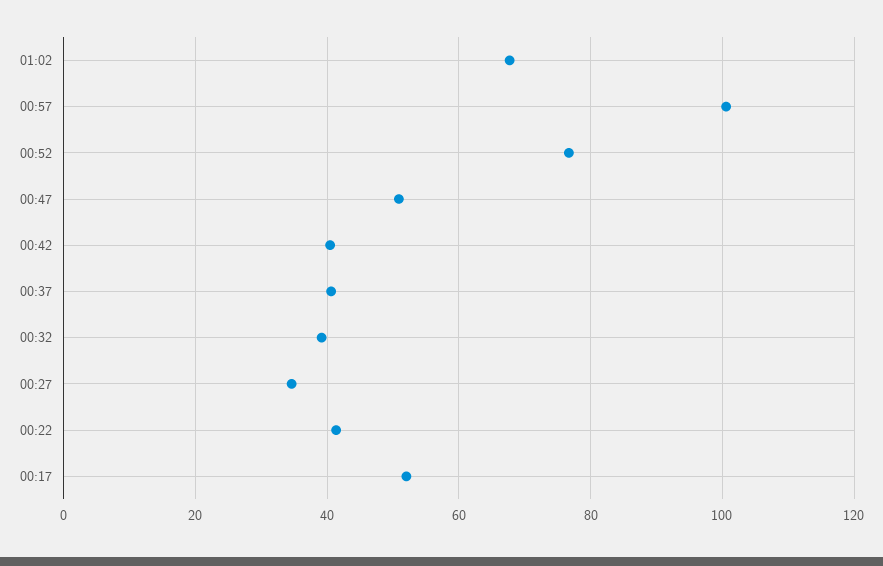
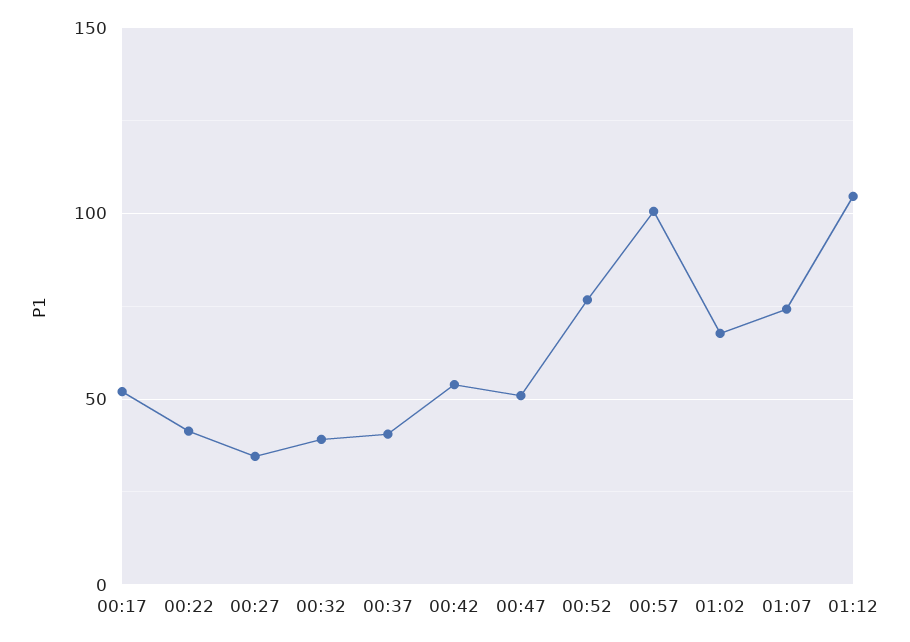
00:42: 40 -> 55
01:07: none -> 75
01:12: none -> 105

